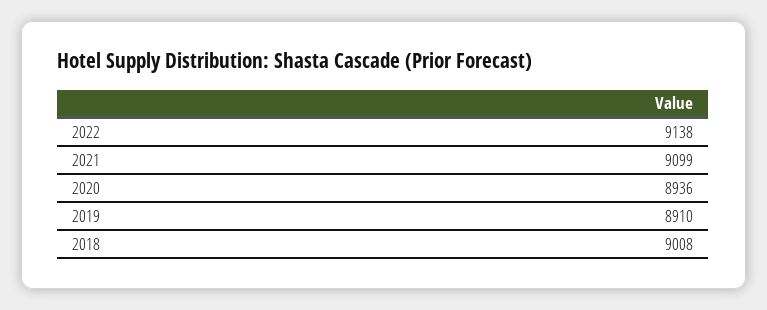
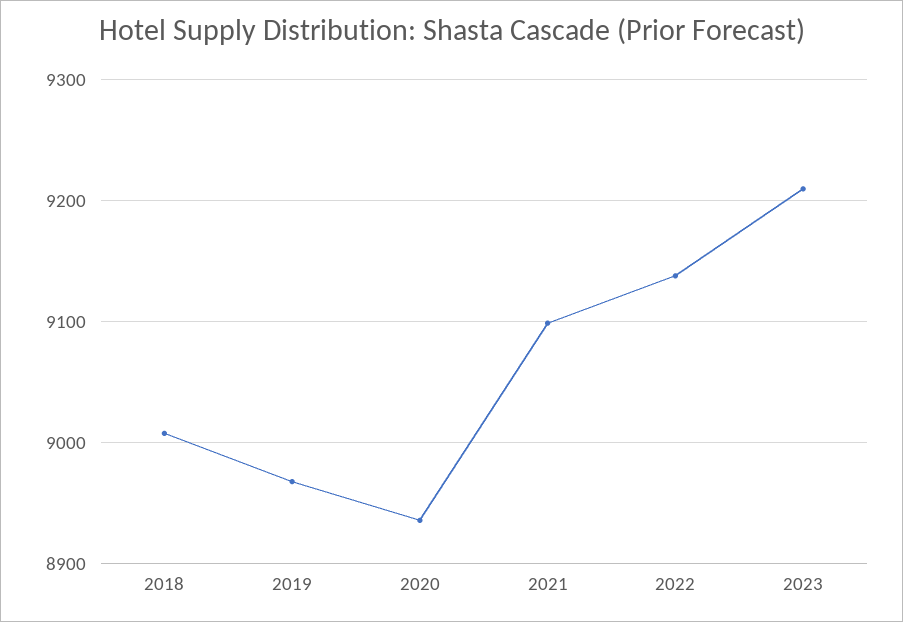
2019: 8910 -> 8970
2023: none -> 9210

